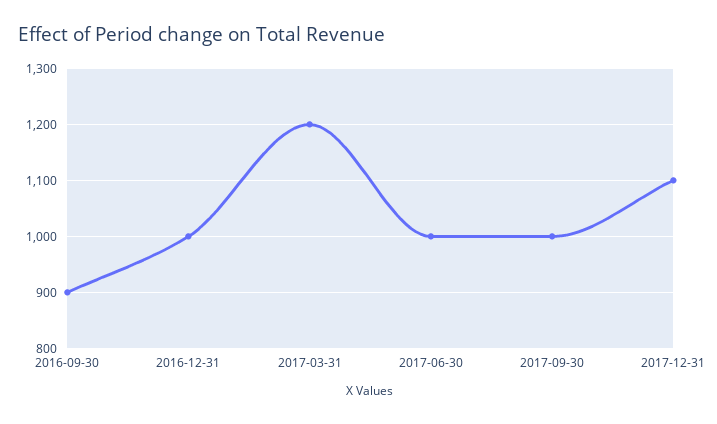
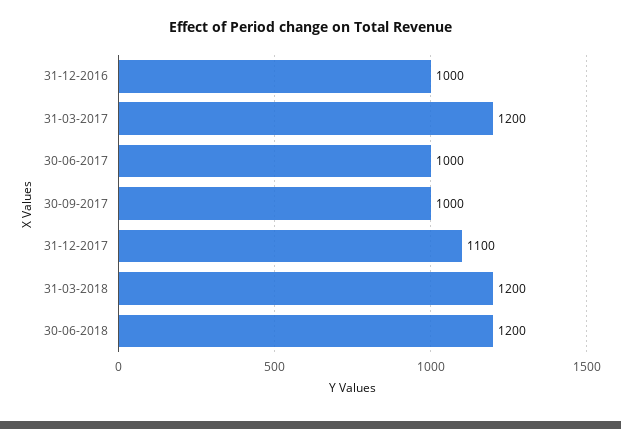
2016-09-30: 900 -> none
31-03-2018: none -> 1200
30-06-2018: none -> 1200

